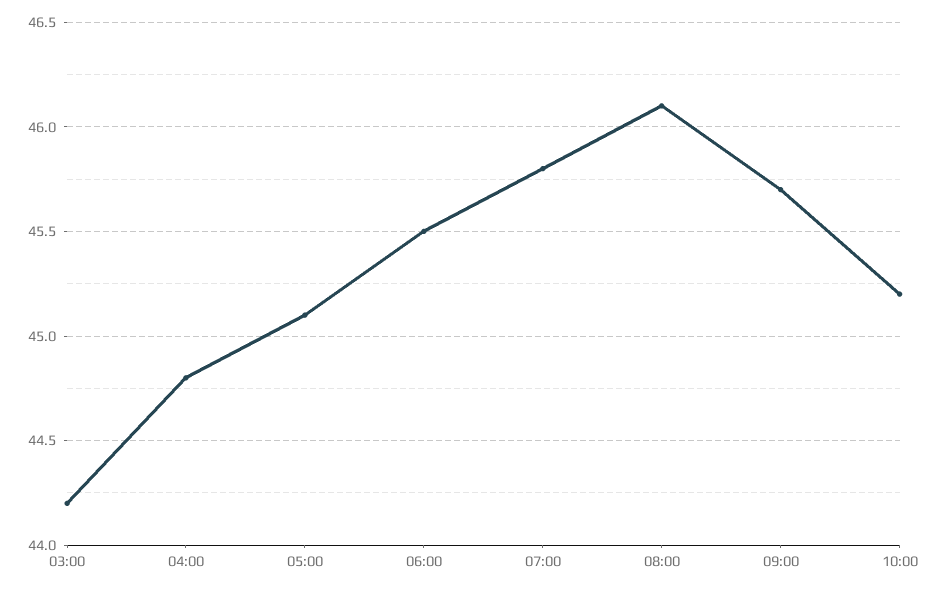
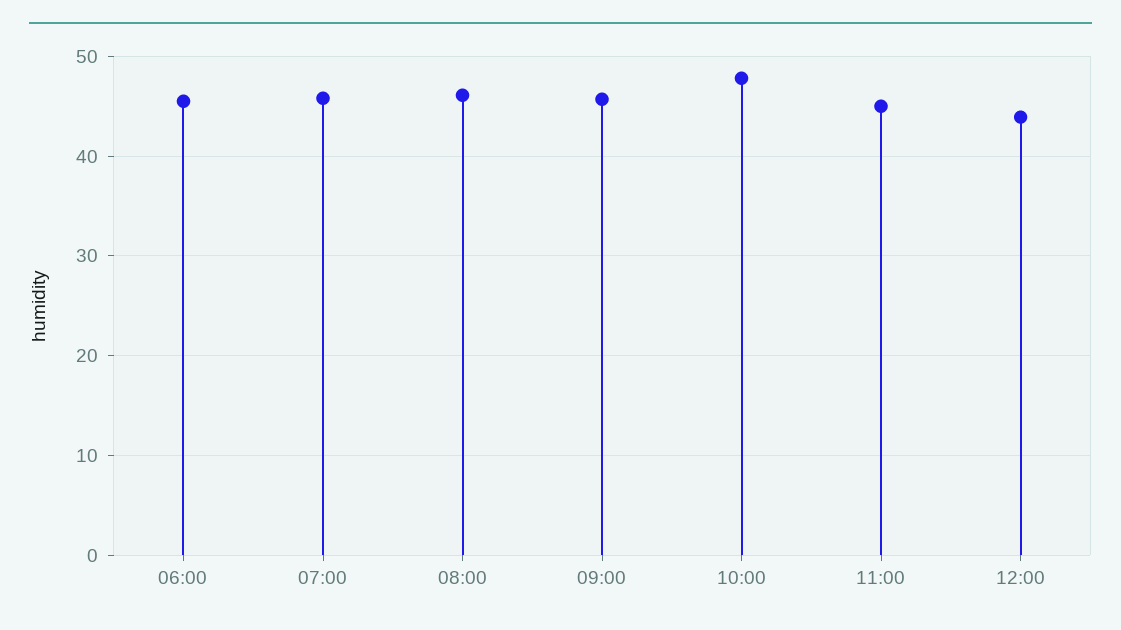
03:00: 44.2 -> none
04:00: 44.8 -> none
05:00: 45.1 -> none
10:00: 45.2 -> 48
11:00: none -> 45
12:00: none -> 44

